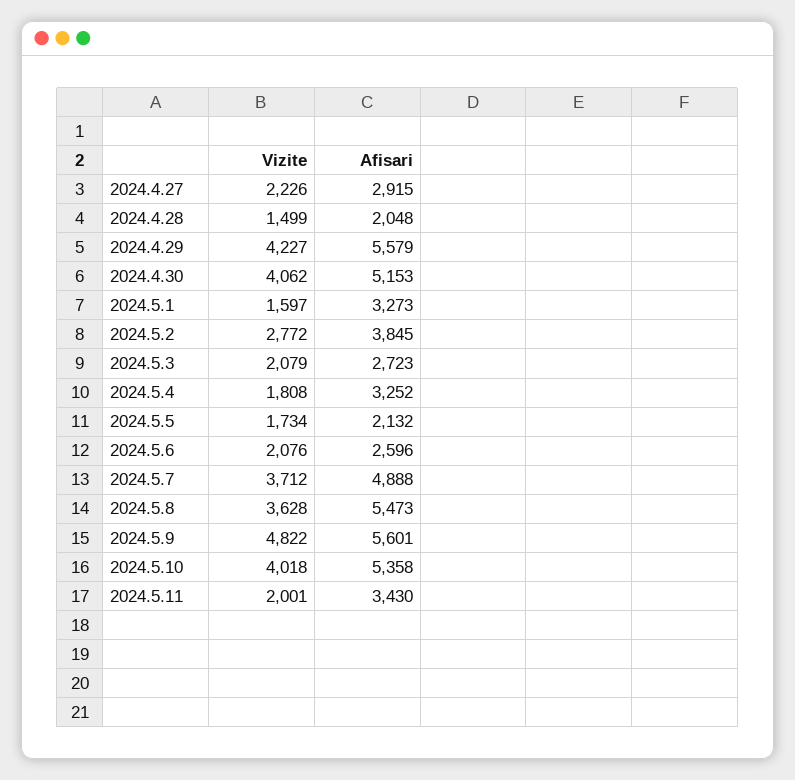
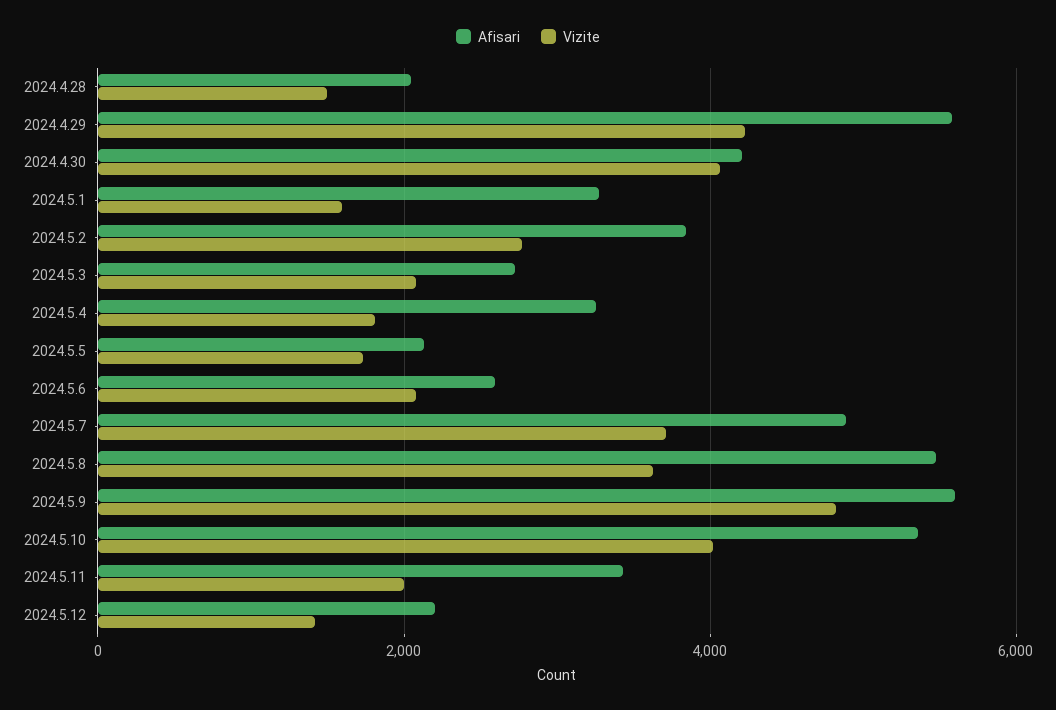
Vizite, 2024.4.27: 2226 -> none
Afisari, 2024.4.27: 2915 -> none
Afisari, 2024.4.30: 5153 -> 4200
Afisari, 2024.5.12: none -> 2200
Vizite, 2024.5.12: none -> 1400

